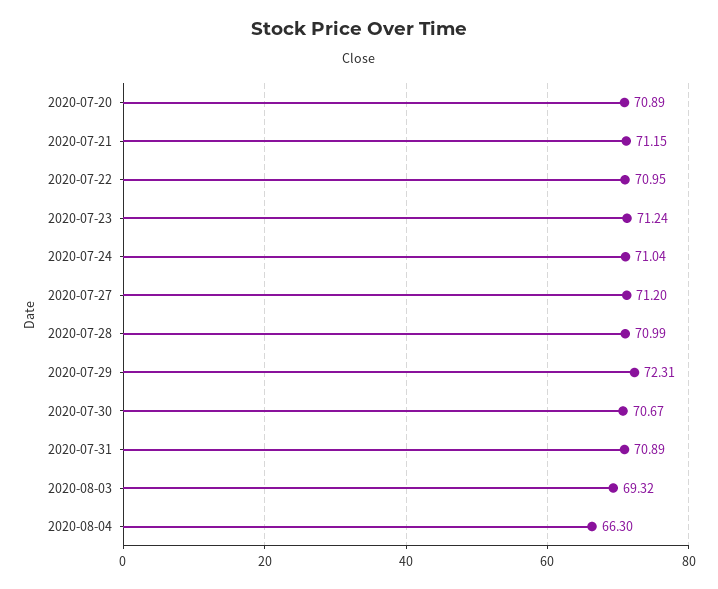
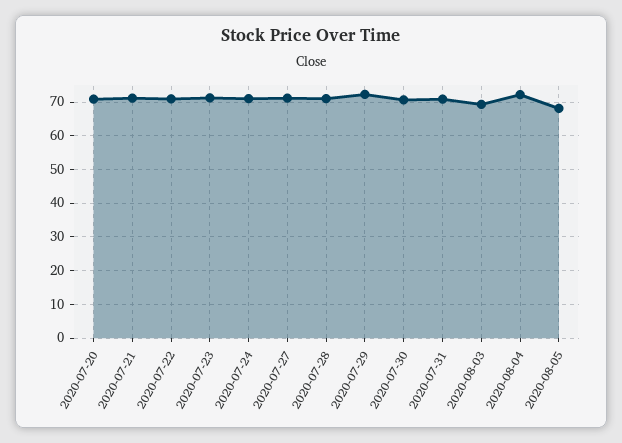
2020-08-04: 66.3 -> 72
2020-08-05: none -> 68

